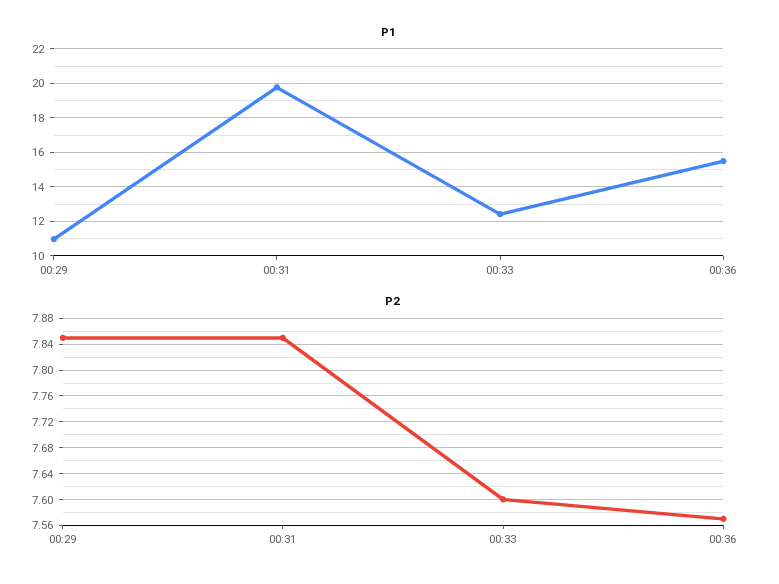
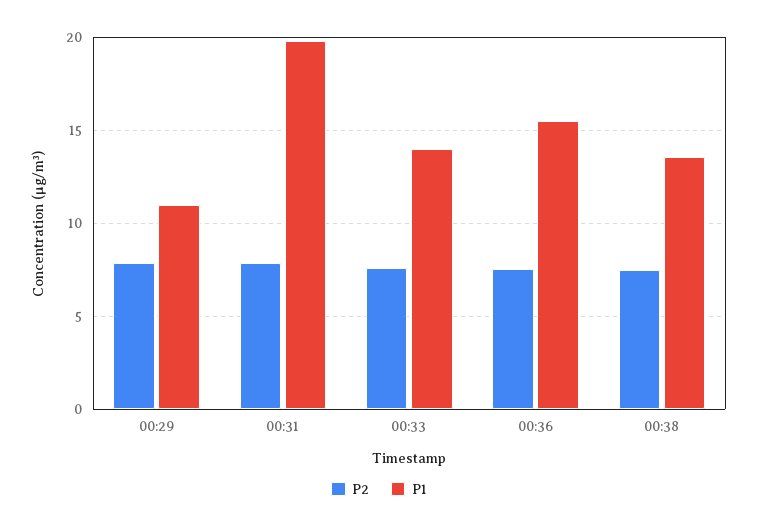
P1, 00:33: 12.5 -> 14
P2, 00:38: none -> 7.5
P1, 00:38: none -> 13.5

